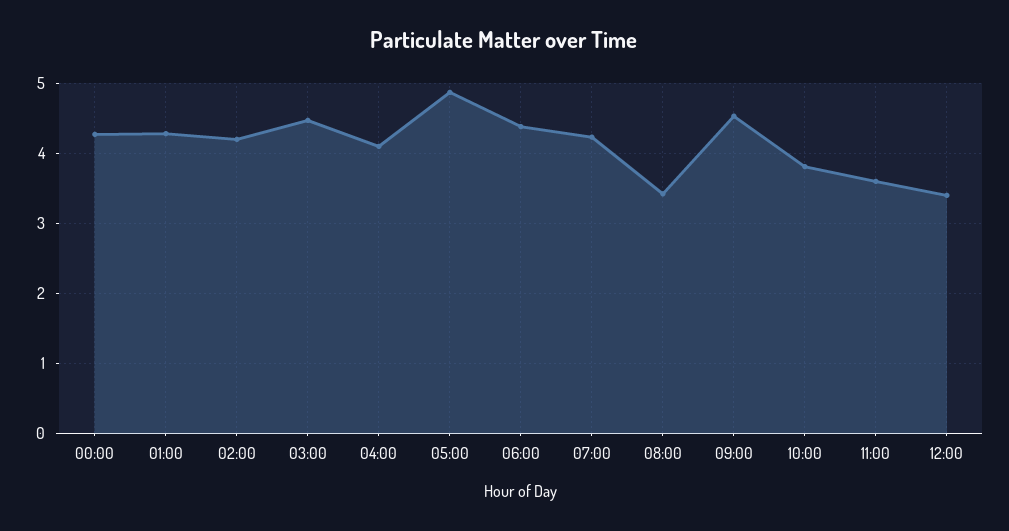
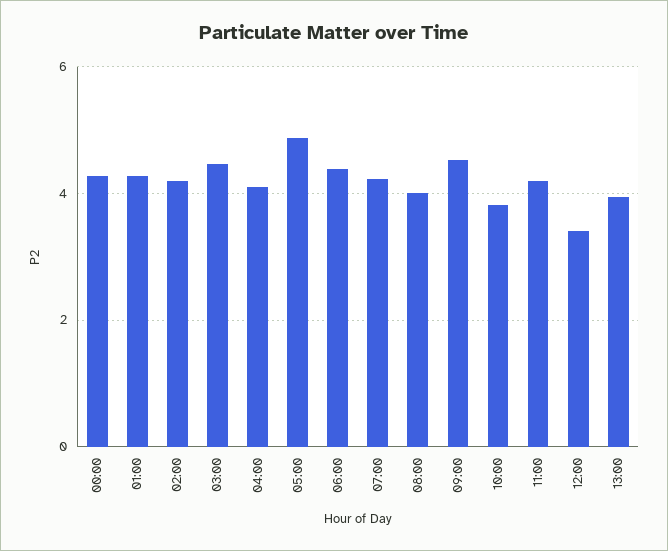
08:00: 3.4 -> 4
11:00: 3.6 -> 4.2
13:00: none -> 4

